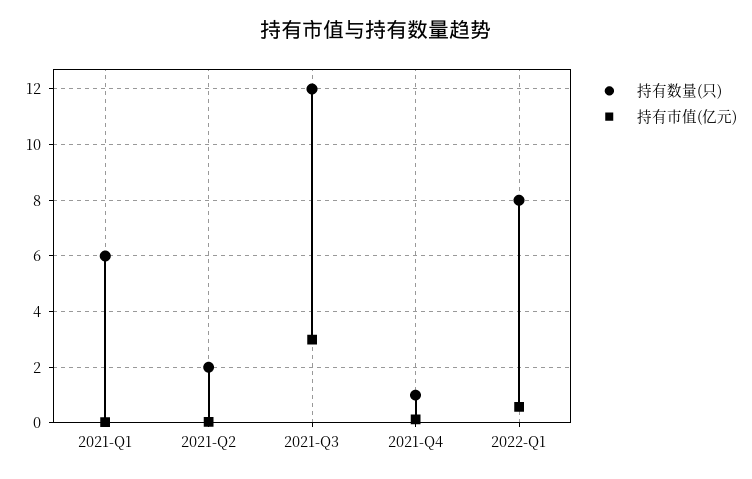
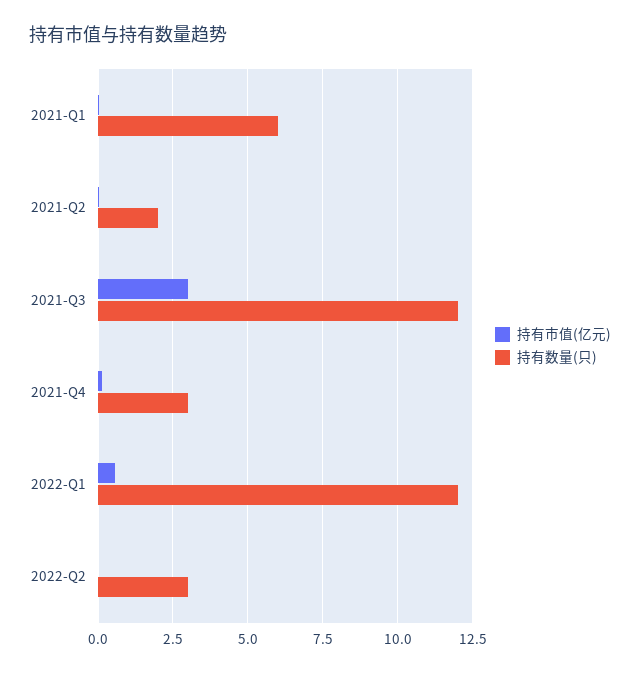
持有数量(只), 2021-Q4: 1 -> 3
持有数量(只), 2022-Q1: 8 -> 12
持有市值(亿元), 2022-Q2: none -> 0
持有数量(只), 2022-Q2: none -> 3

